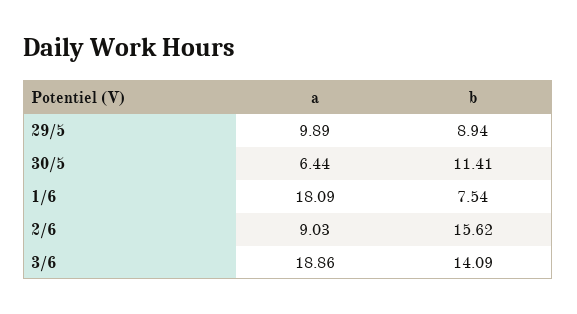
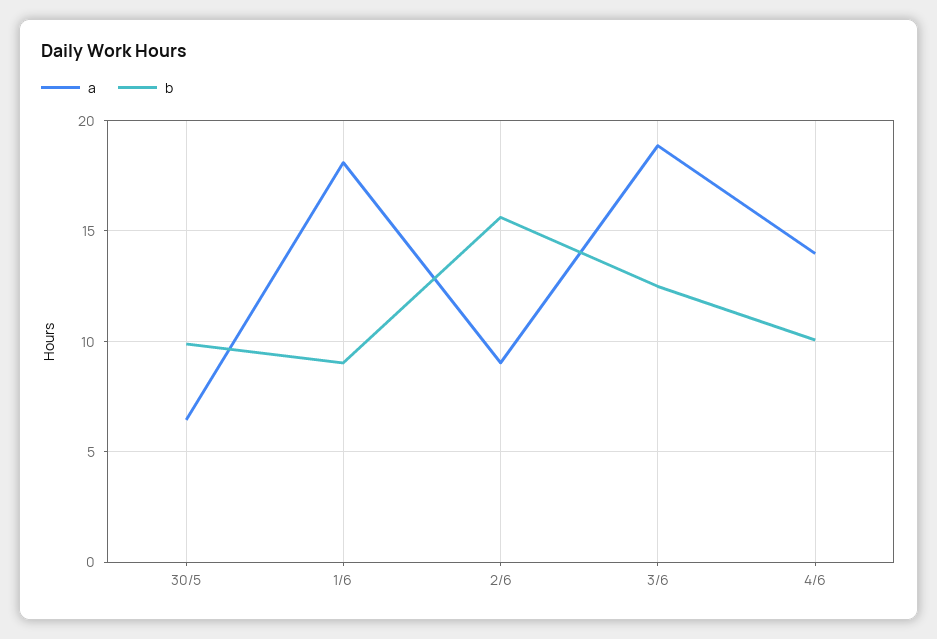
a, 29/5: 9.89 -> none
b, 29/5: 8.94 -> none
b, 30/5: 11.41 -> 10
b, 1/6: 7.54 -> 9
b, 3/6: 14.09 -> 12.5
a, 4/6: none -> 14
b, 4/6: none -> 10

